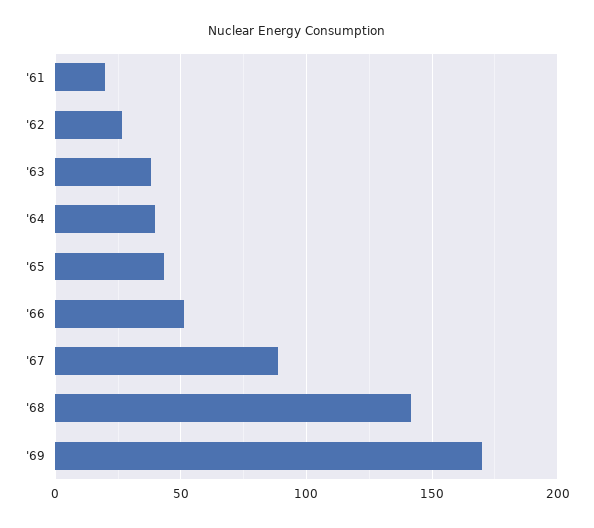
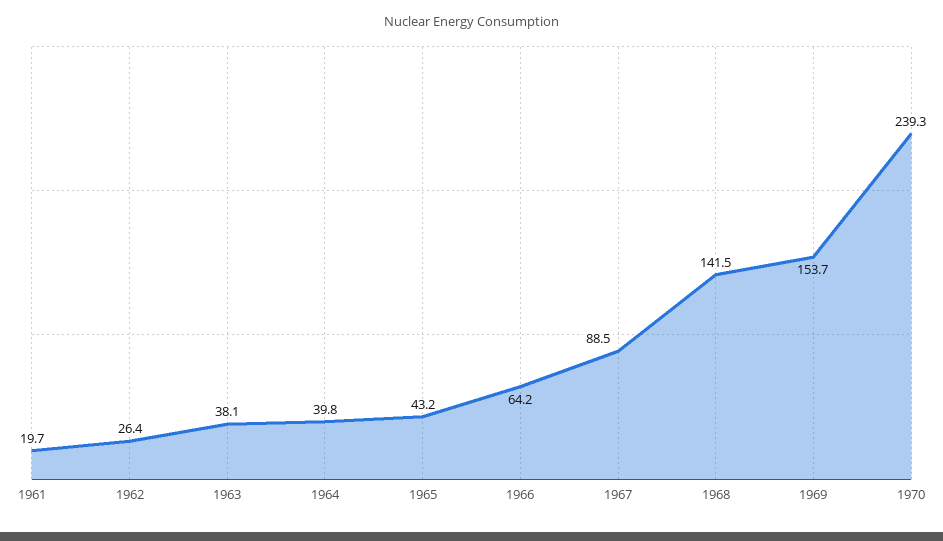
'66: 50 -> 64.2
'69: 170 -> 153.7
1970: none -> 239.3

